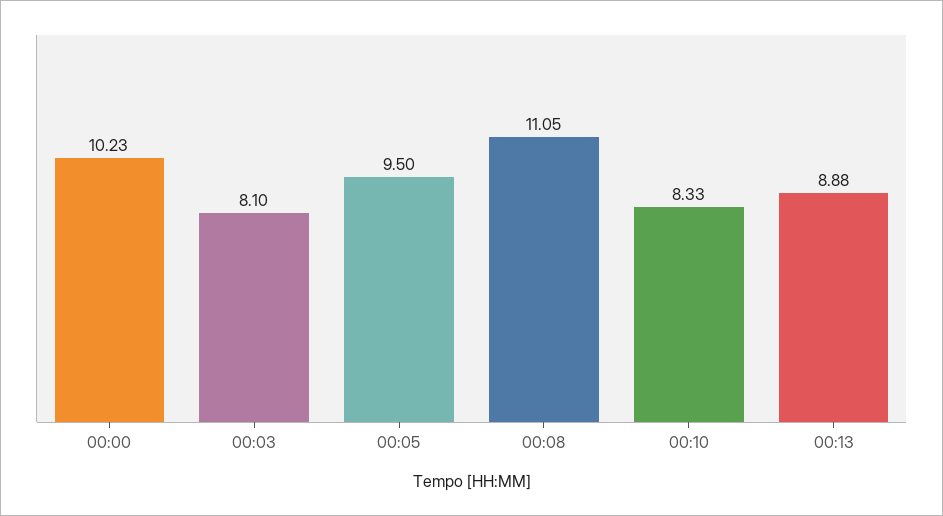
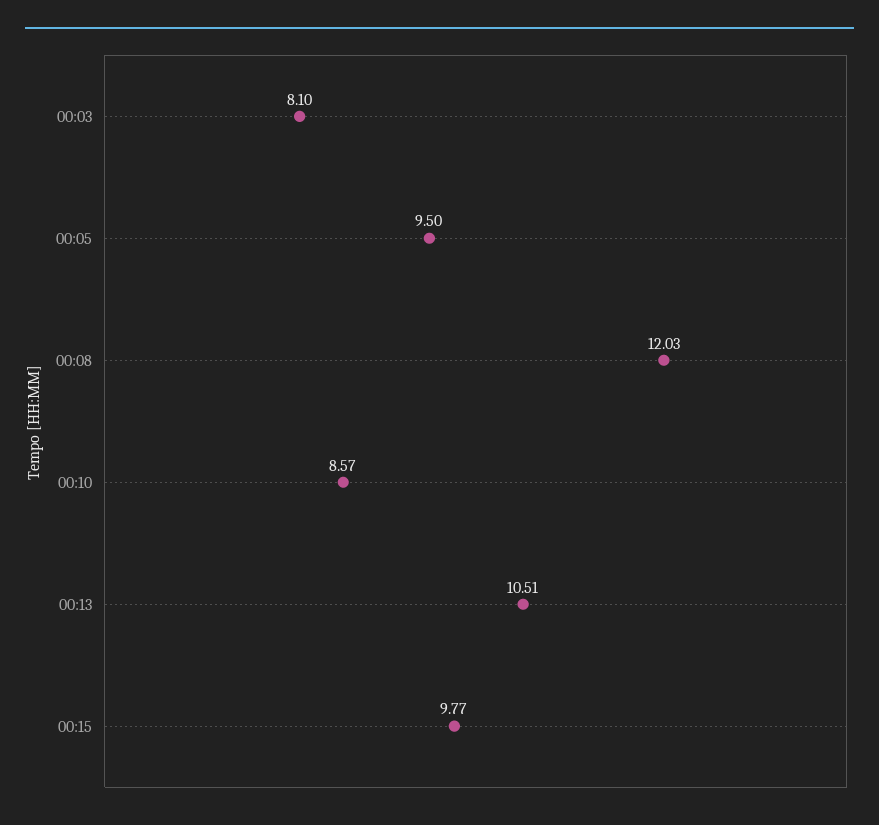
00:00: 10.23 -> none
00:08: 11.05 -> 12.03
00:10: 8.33 -> 8.57
00:13: 8.88 -> 10.51
00:15: none -> 9.77

